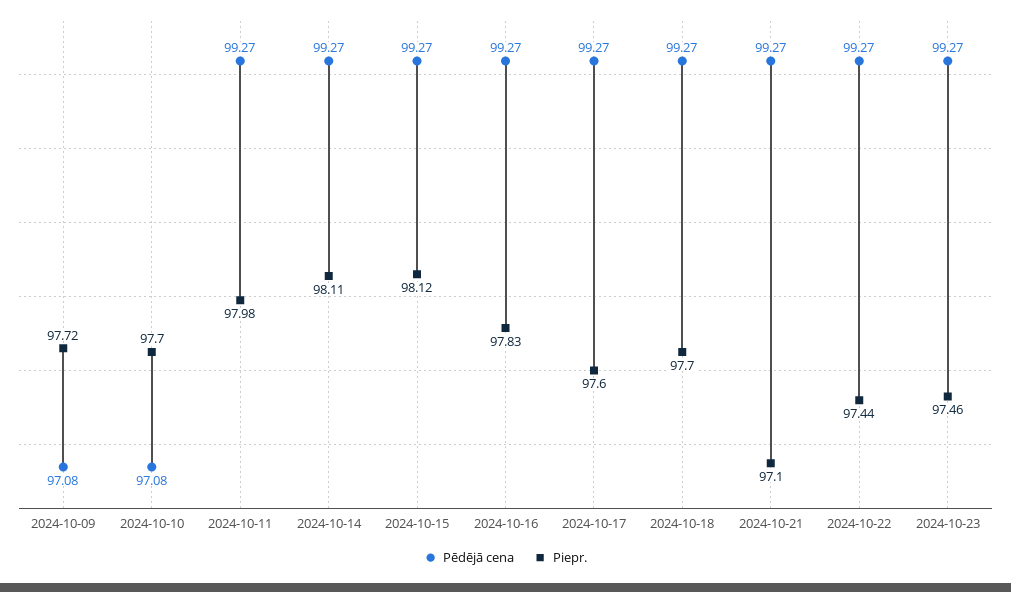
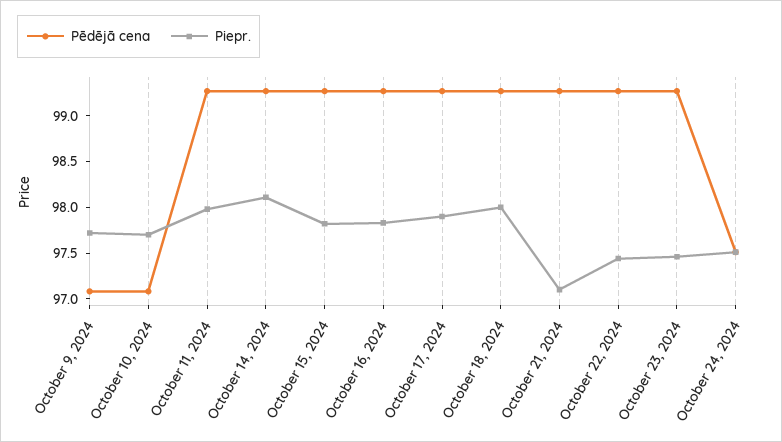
Piepr., 2024-10-15: 98.12 -> 97.8
Piepr., 2024-10-17: 97.6 -> 97.9
Piepr., 2024-10-18: 97.7 -> 98
Pēdējā cena, October 24, 2024: none -> 97.5
Piepr., October 24, 2024: none -> 97.5

